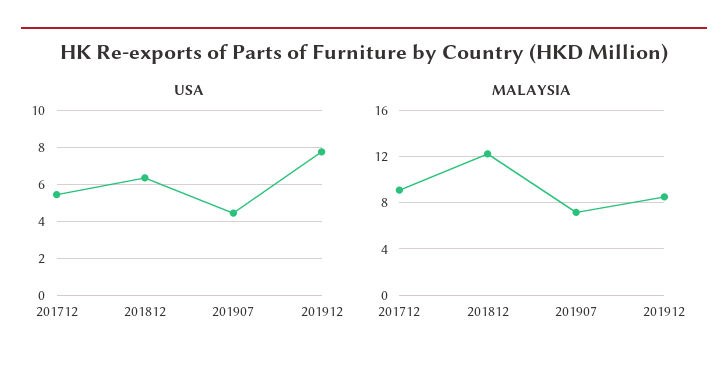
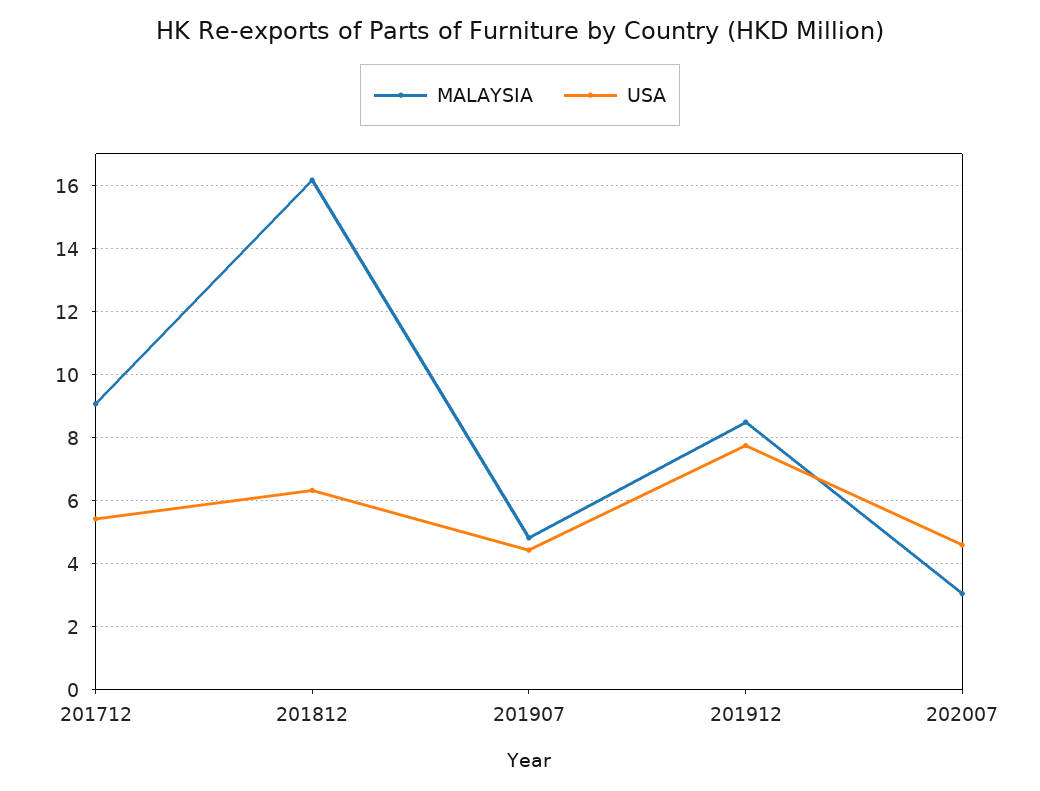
MALAYSIA, 201812: 12 -> 16.2
MALAYSIA, 201907: 7 -> 4.8
MALAYSIA, 202007: none -> 3
USA, 202007: none -> 4.6

